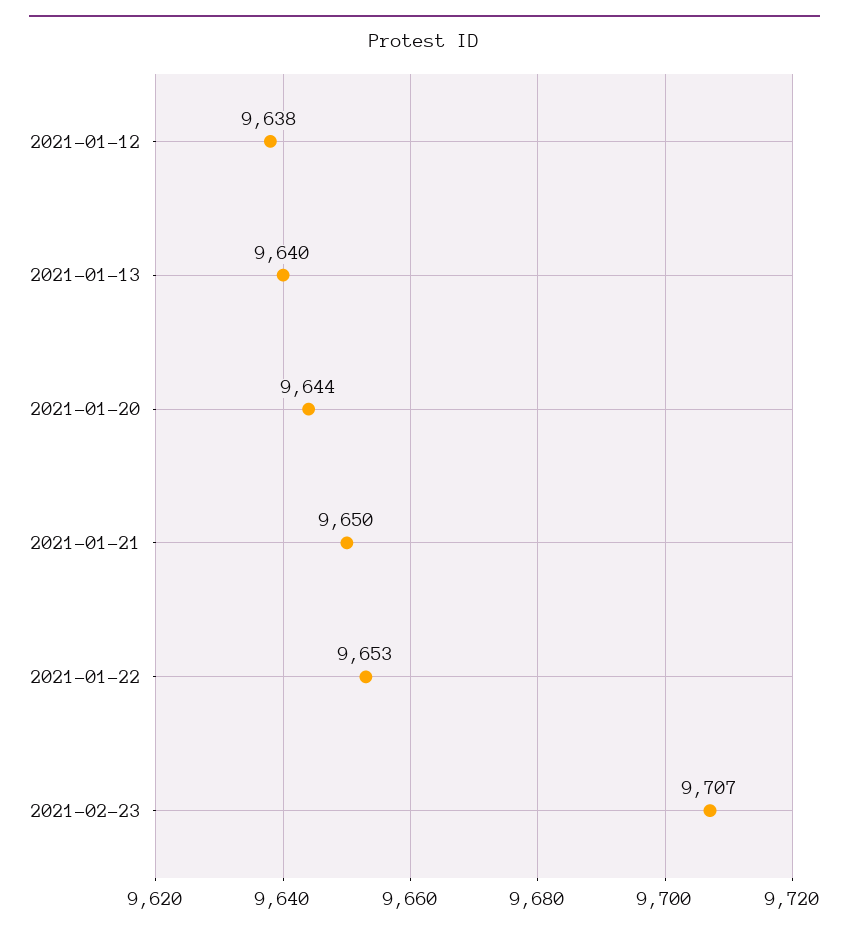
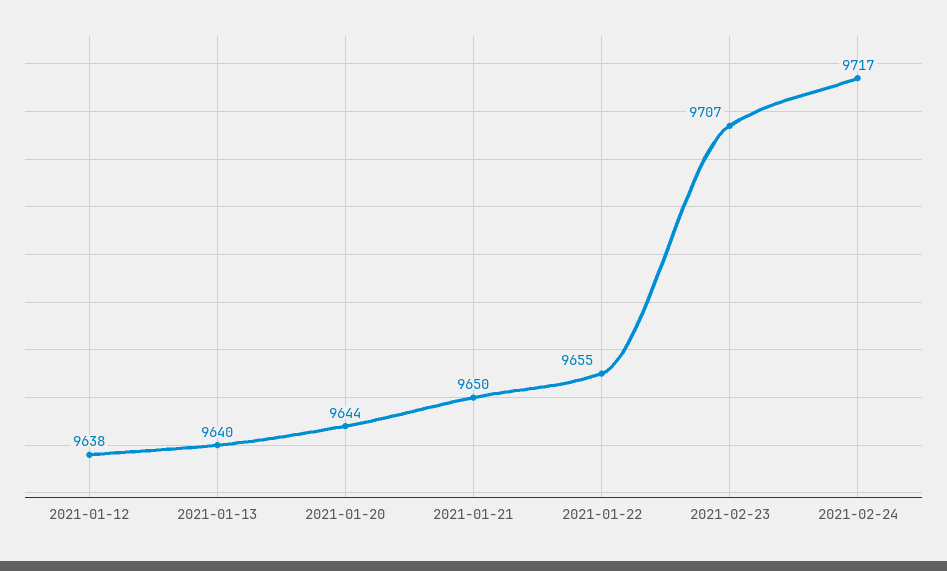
2021-01-22: 9653 -> 9655
2021-02-24: none -> 9717

